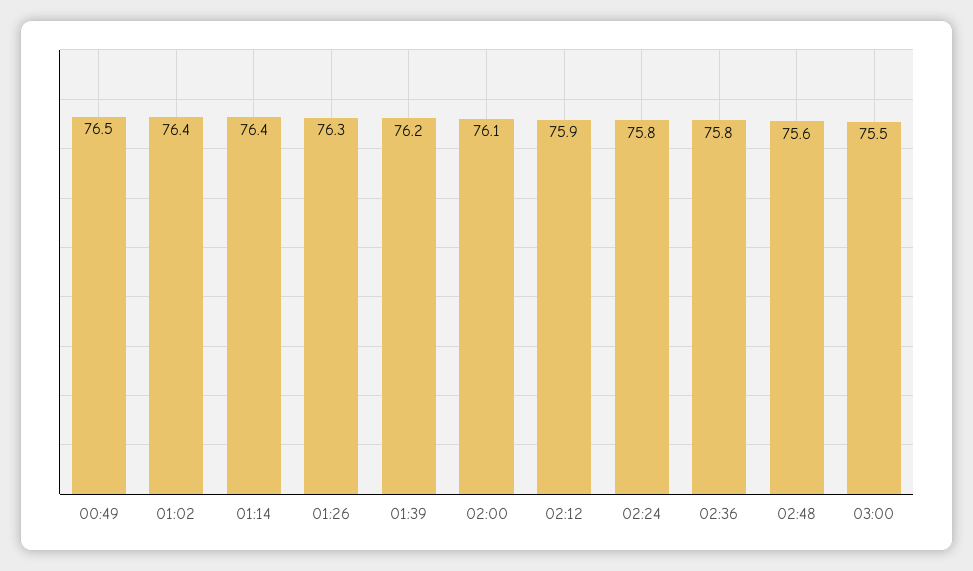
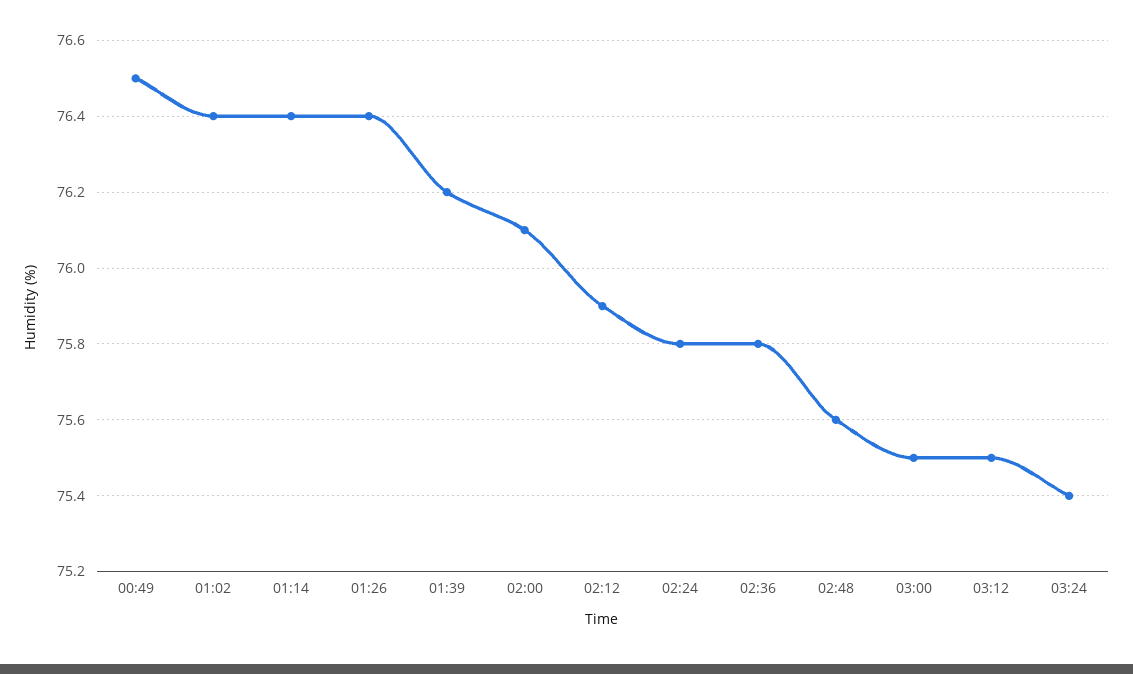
01:26: 76.3 -> 76.4
03:12: none -> 75.5
03:24: none -> 75.4

